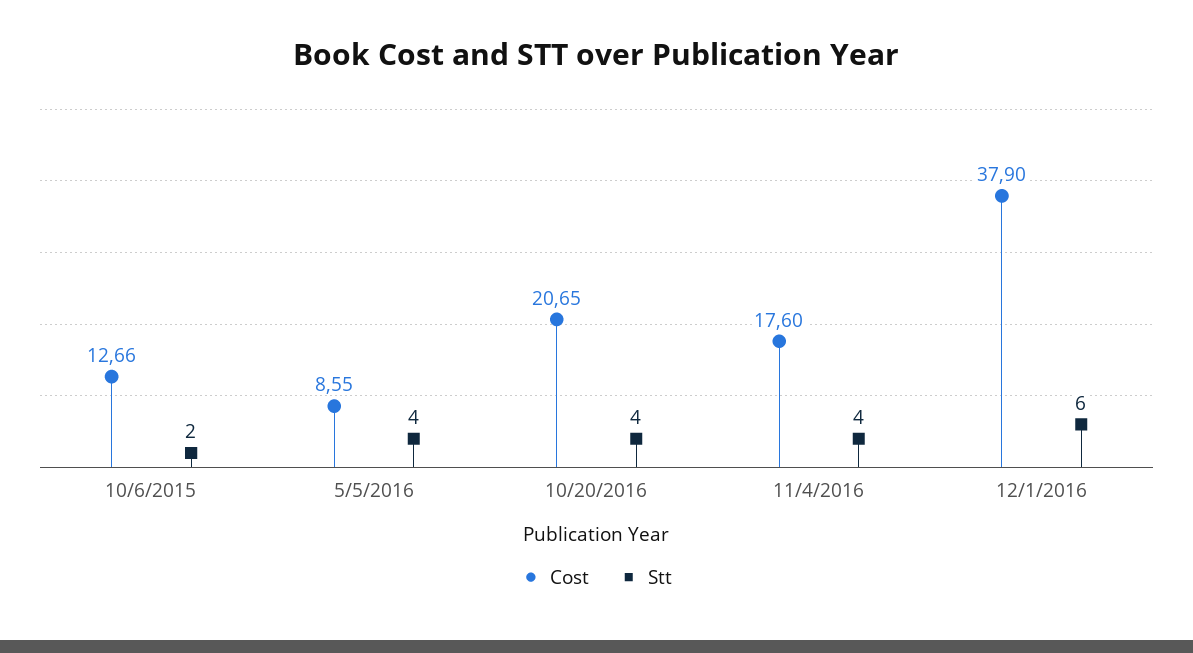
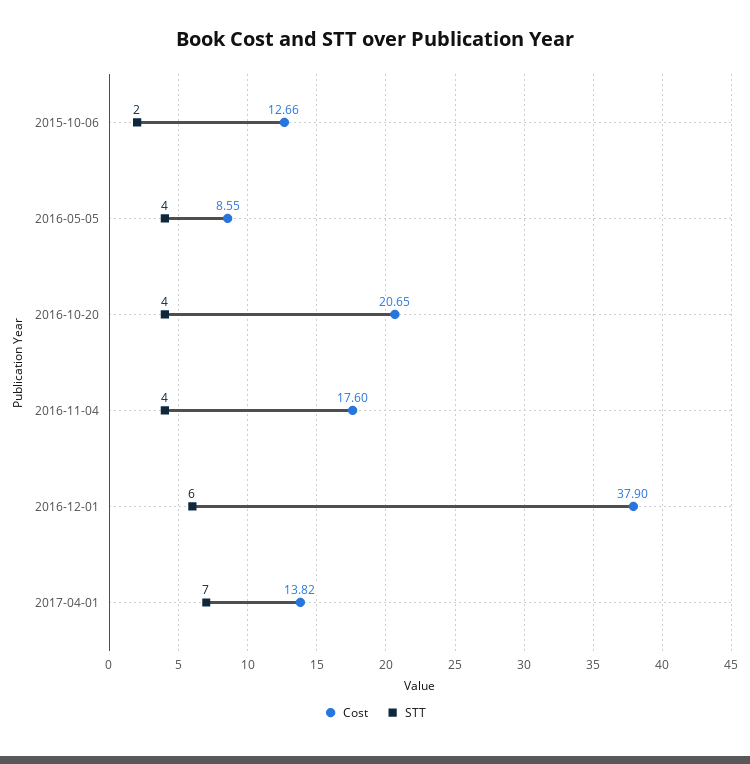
Cost, 2017-04-01: none -> 13.82
Stt, 2017-04-01: none -> 7

